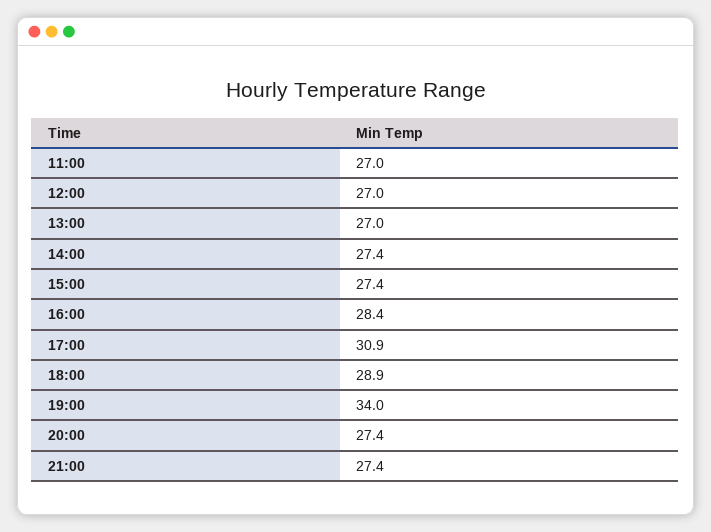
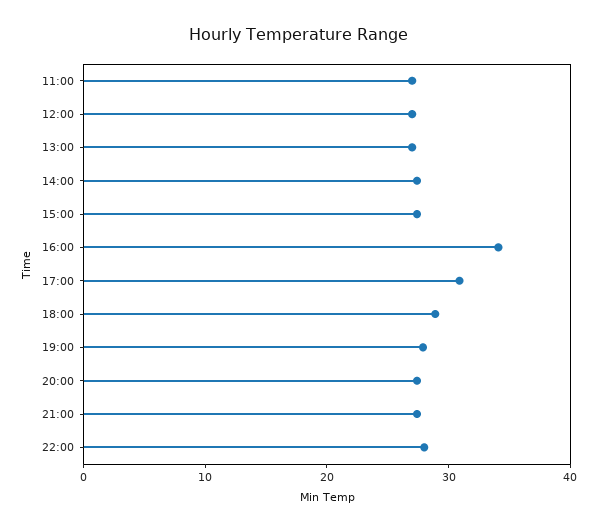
16:00: 28.4 -> 34
19:00: 34 -> 28
22:00: none -> 28

